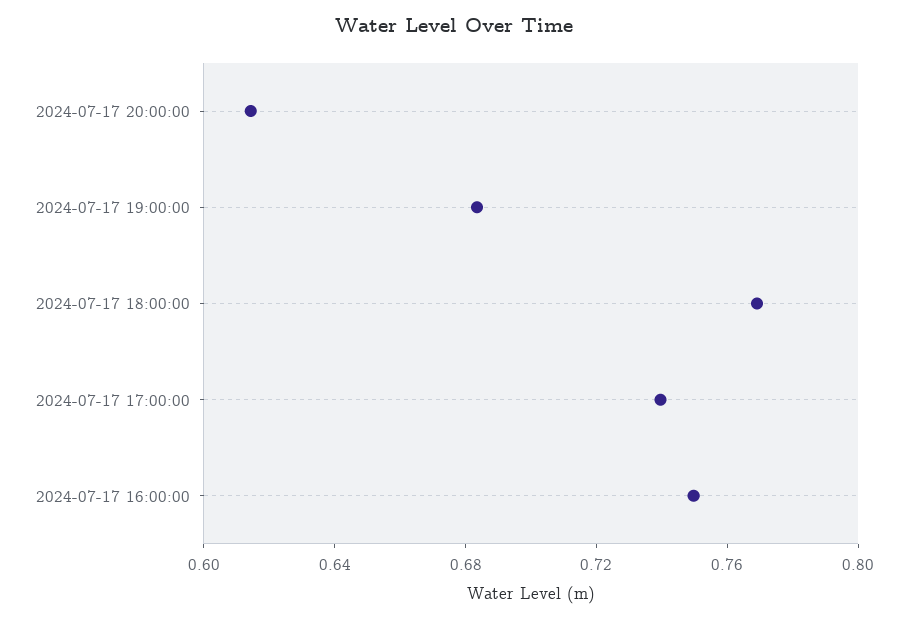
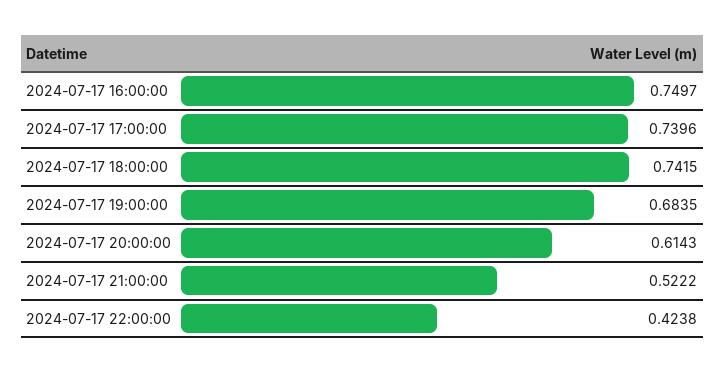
2024-07-17 18:00:00: 0.77 -> 0.7415
2024-07-17 21:00:00: none -> 0.5222
2024-07-17 22:00:00: none -> 0.4238

